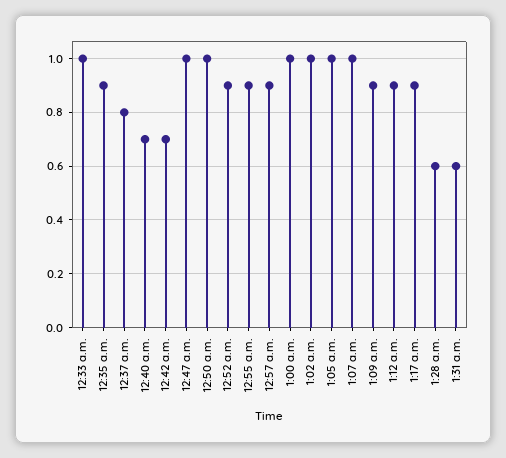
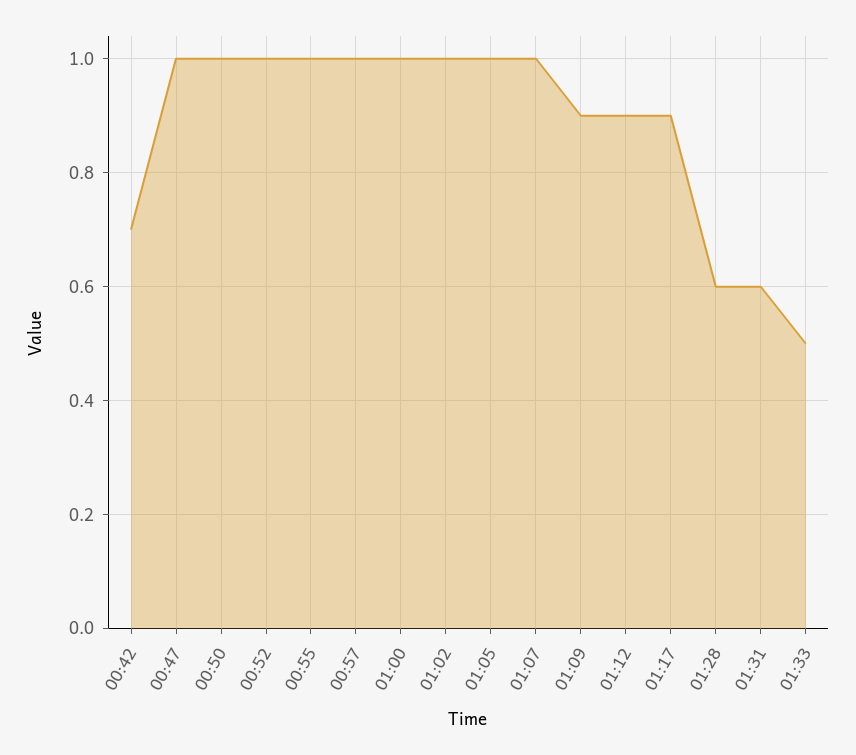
12:33 a.m.: 1 -> none
12:35 a.m.: 0.9 -> none
12:37 a.m.: 0.8 -> none
12:40 a.m.: 0.7 -> none
12:52 a.m.: 0.9 -> 1
12:55 a.m.: 0.9 -> 1
12:57 a.m.: 0.9 -> 1
01:33: none -> 0.5

